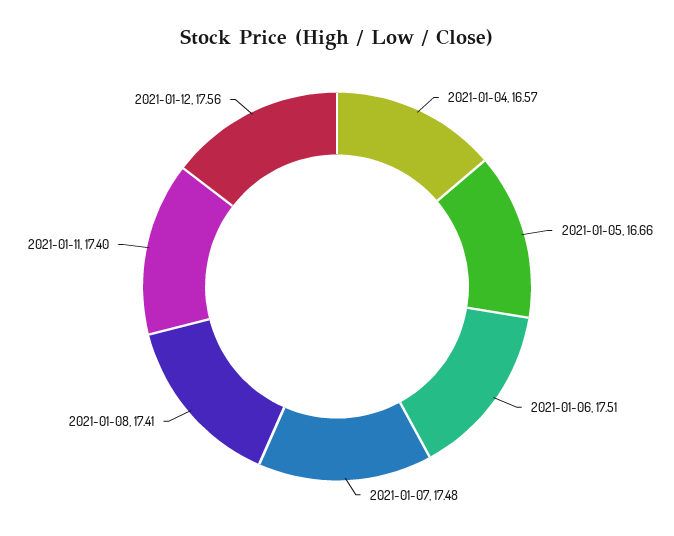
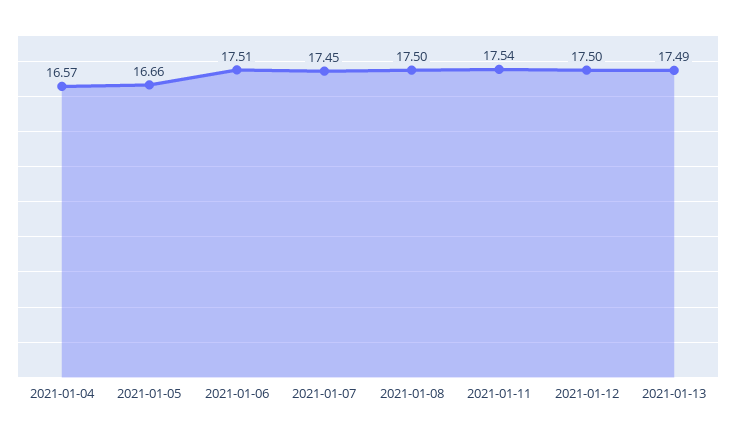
2021-01-07: 17.48 -> 17.45
2021-01-08: 17.41 -> 17.5
2021-01-11: 17.4 -> 17.54
2021-01-12: 17.56 -> 17.5
2021-01-13: none -> 17.49

